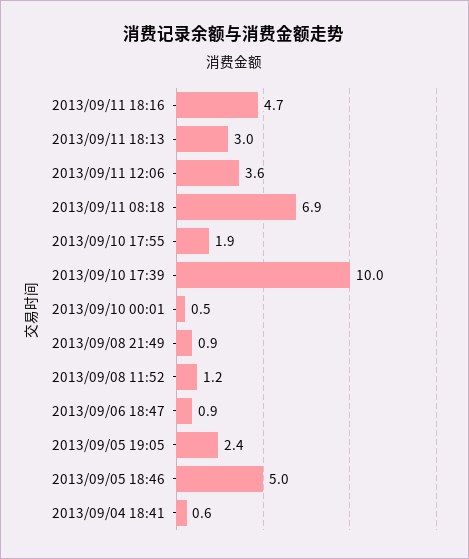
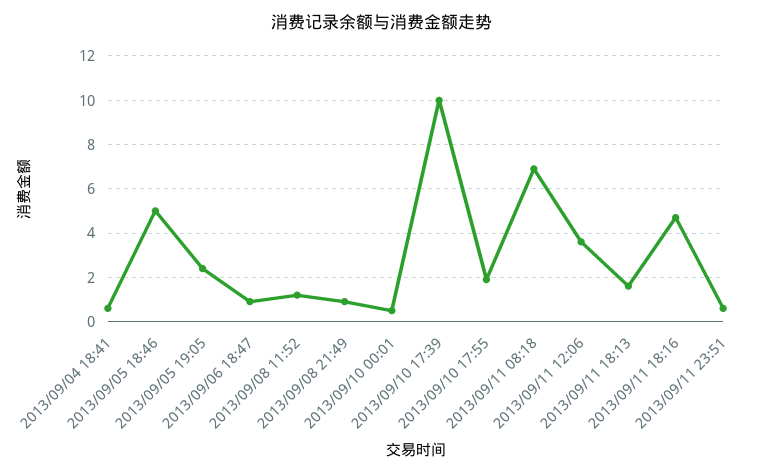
2013/09/11 18:13: 3 -> 1.5
2013/09/11 23:51: none -> 0.5

